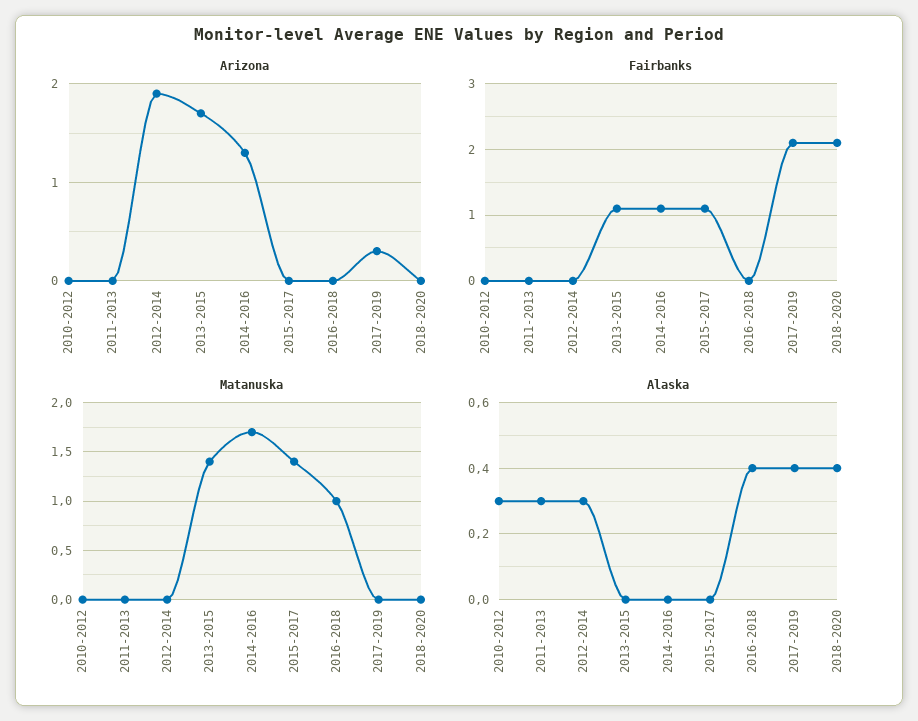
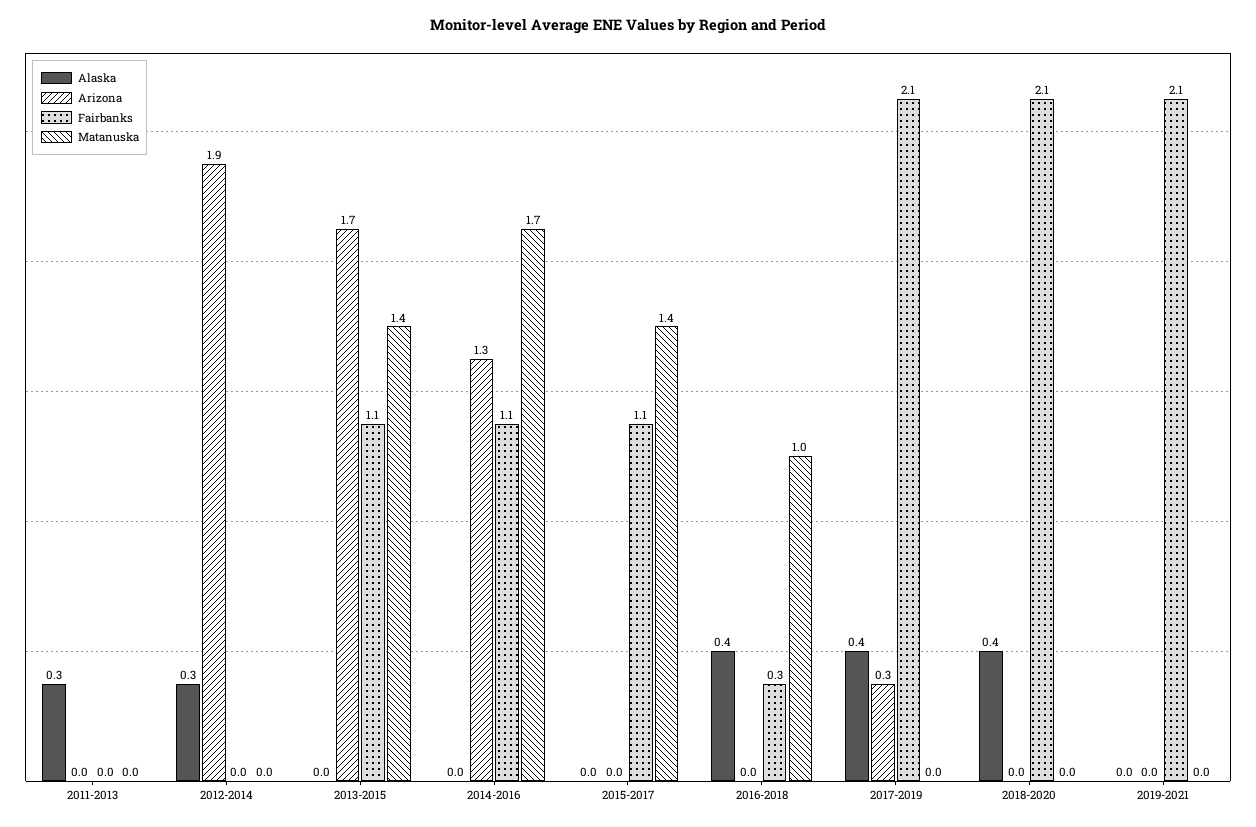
Arizona, 2010-2012: 0 -> none
Fairbanks, 2010-2012: 0 -> none
Fairbanks, 2016-2018: 0 -> 0.3
Matanuska, 2010-2012: 0 -> none
Alaska, 2010-2012: 0.3 -> none
Alaska, 2019-2021: none -> 0
Arizona, 2019-2021: none -> 0
Fairbanks, 2019-2021: none -> 2.1
Matanuska, 2019-2021: none -> 0

